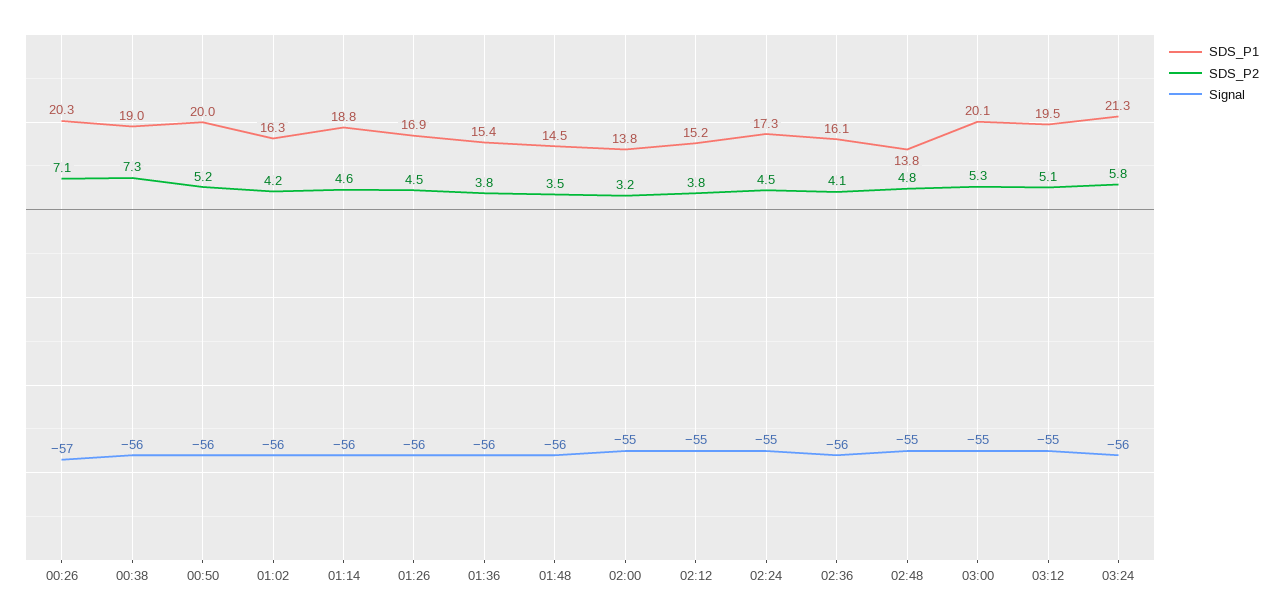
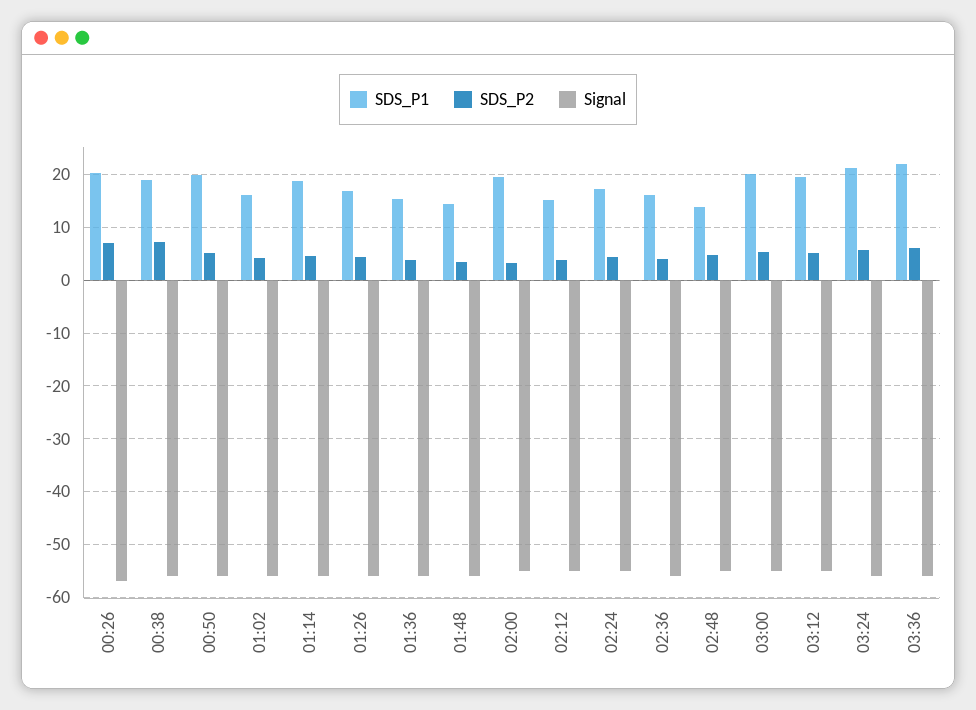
SDS_P1, 02:00: 13.8 -> 20
SDS_P1, 03:36: none -> 22
SDS_P2, 03:36: none -> 6
Signal, 03:36: none -> -56

